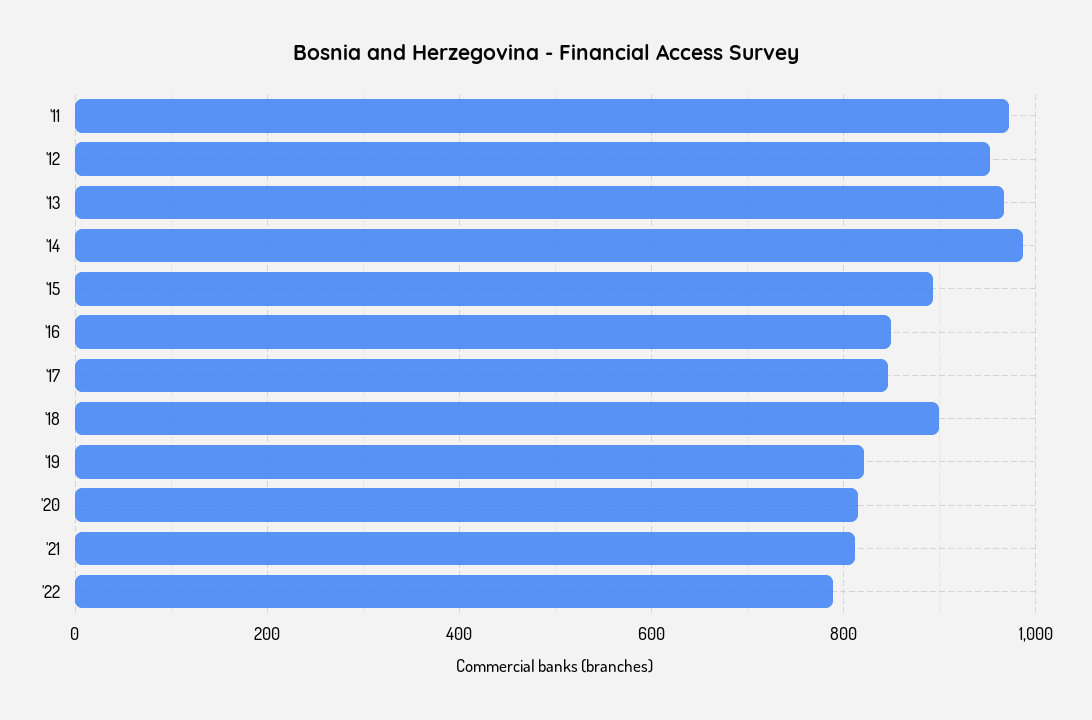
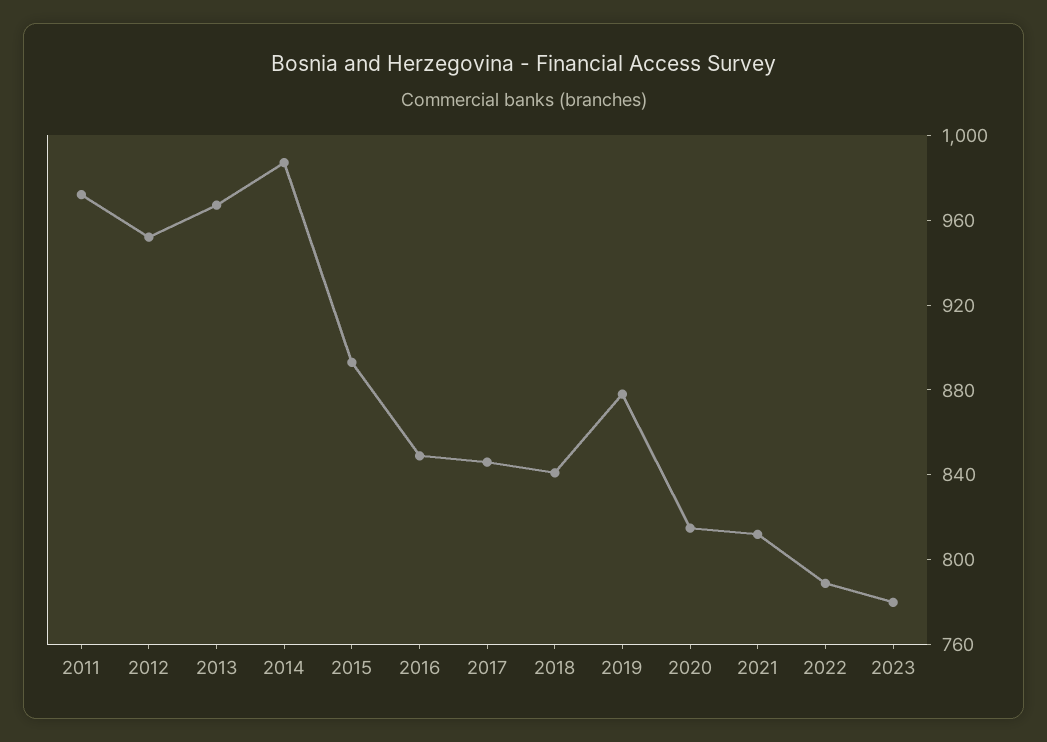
'18: 900 -> 840
'19: 820 -> 880
2023: none -> 780

